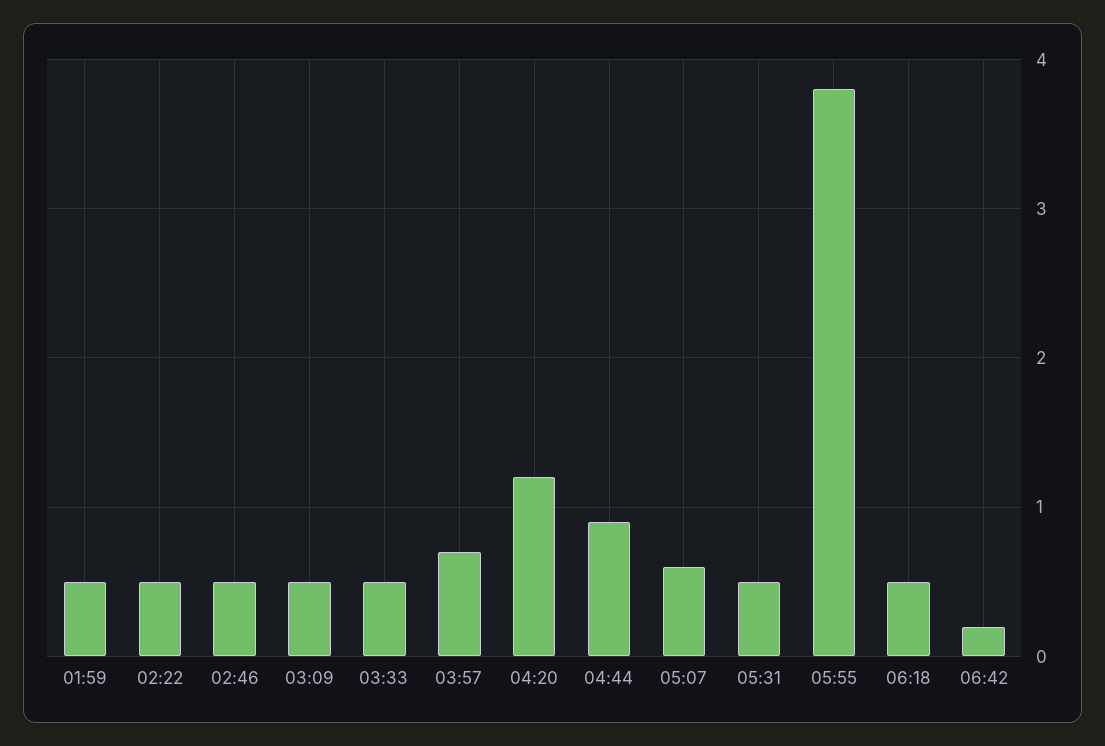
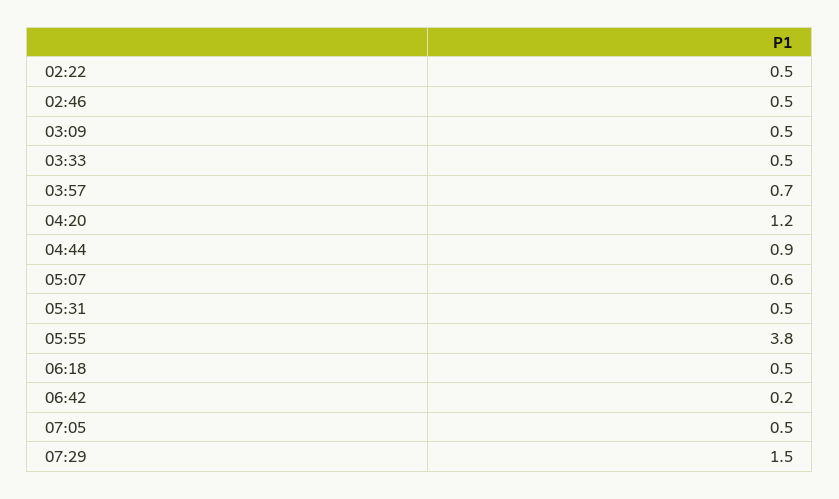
01:59: 0.5 -> none
07:05: none -> 0.5
07:29: none -> 1.5

